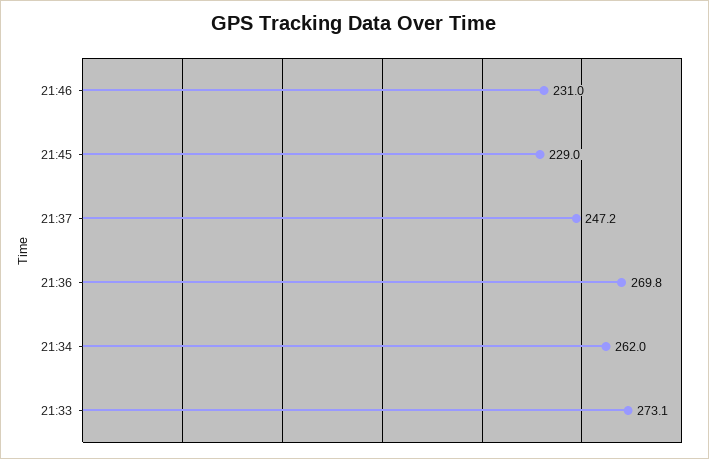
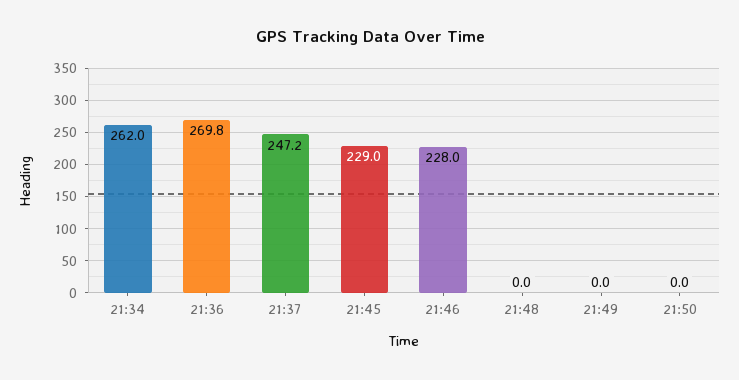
21:46: 231 -> 228
21:33: 273.1 -> none
21:48: none -> 0
21:49: none -> 0
21:50: none -> 0

